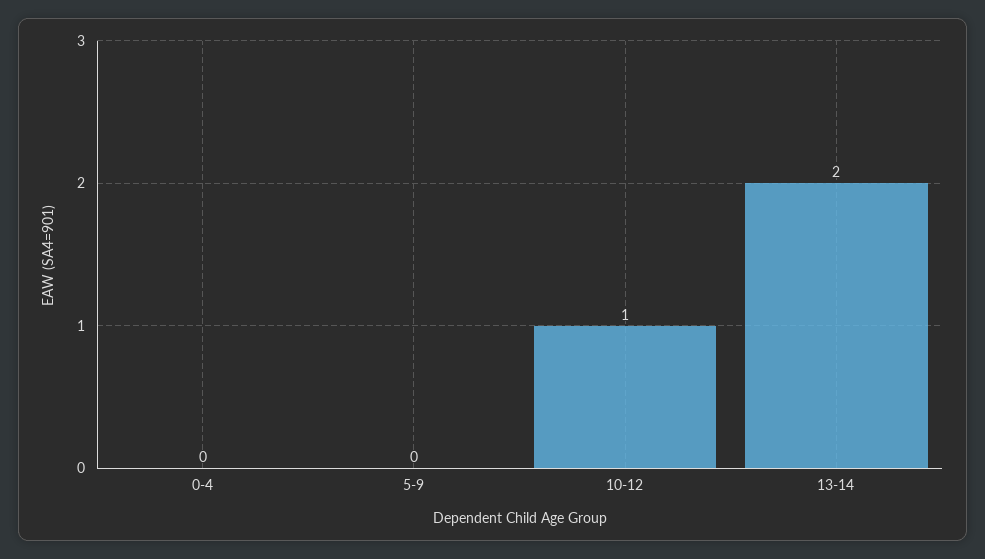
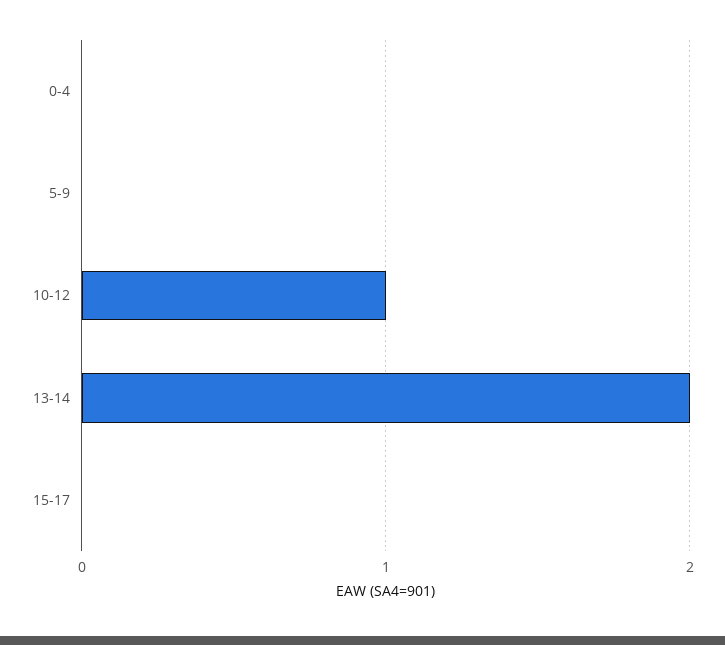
15-17: none -> 0

